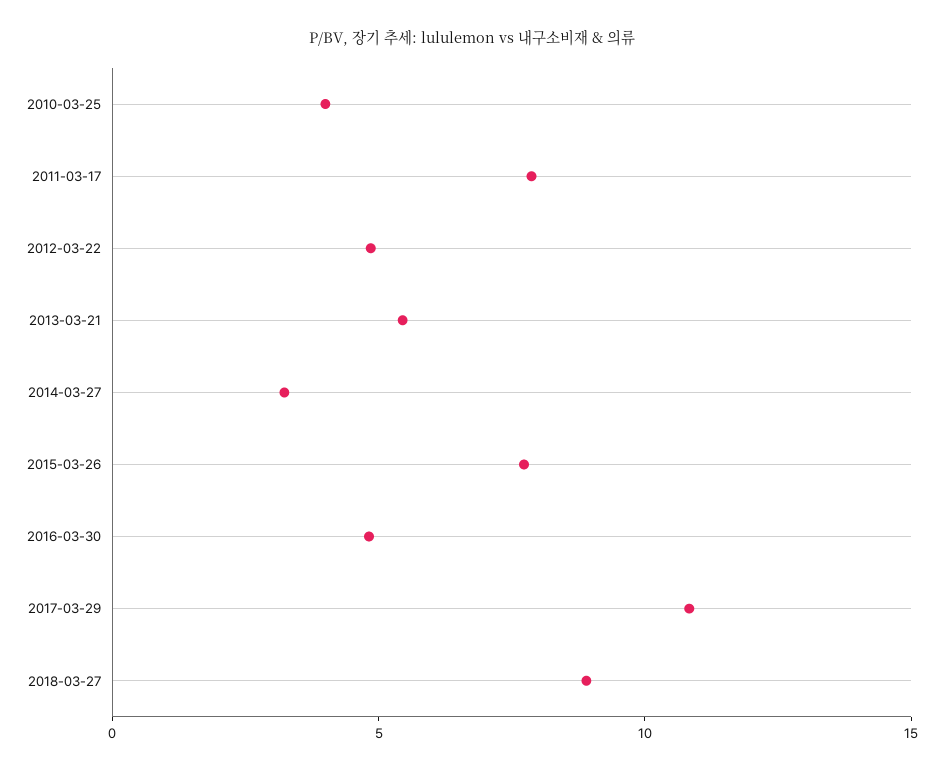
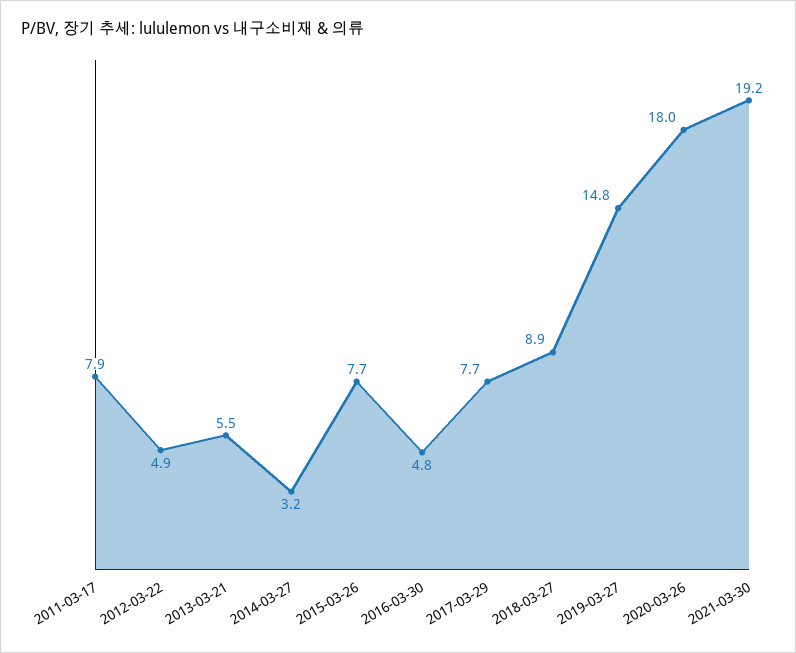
2010-03-25: 4 -> none
2017-03-29: 11 -> 7.7
2019-03-27: none -> 14.8
2020-03-26: none -> 18
2021-03-30: none -> 19.2

